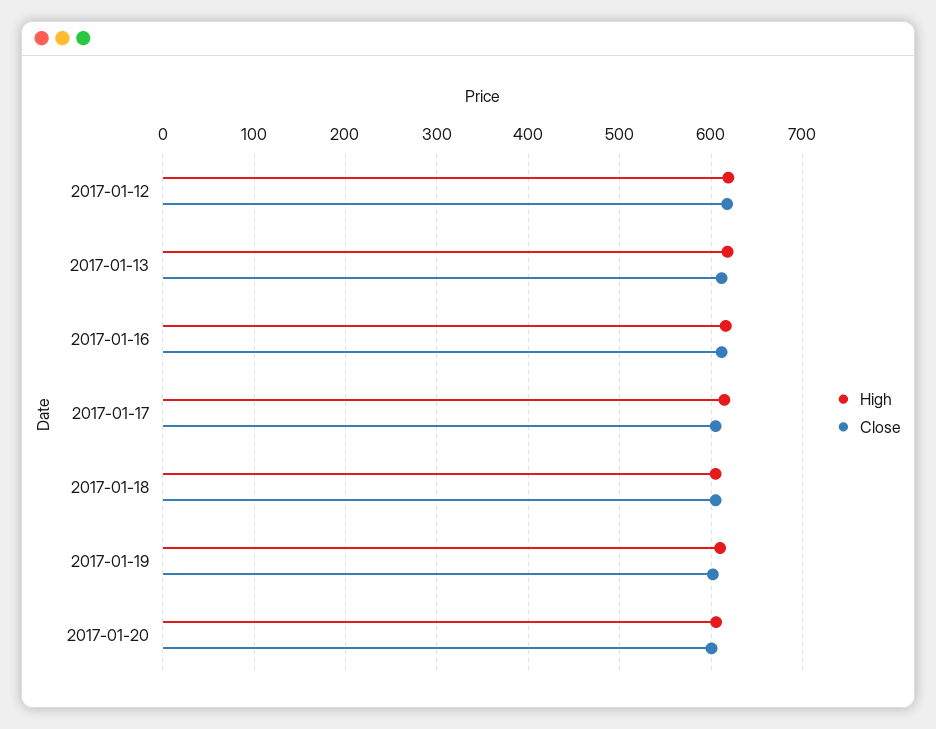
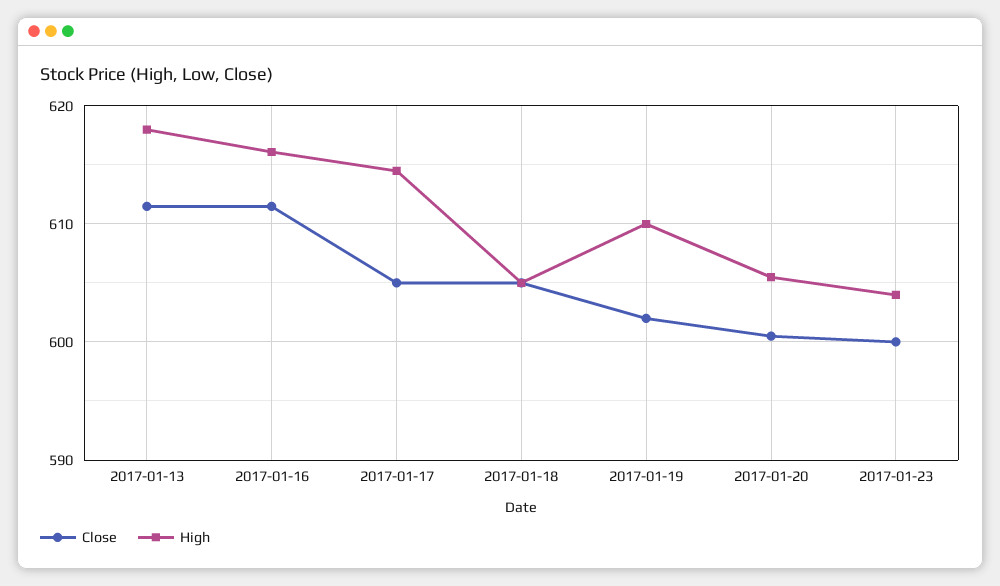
High, 2017-01-12: 620 -> none
Close, 2017-01-12: 620 -> none
Close, 2017-01-23: none -> 600
High, 2017-01-23: none -> 604

